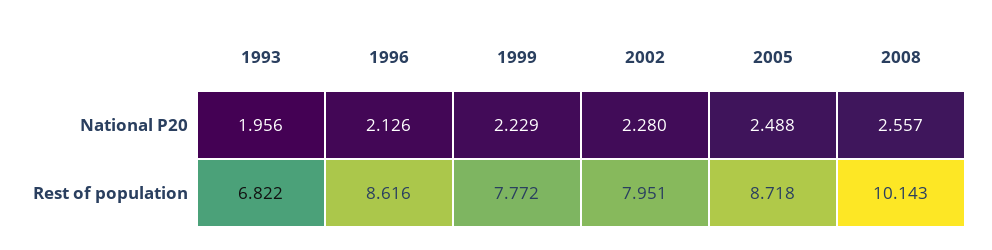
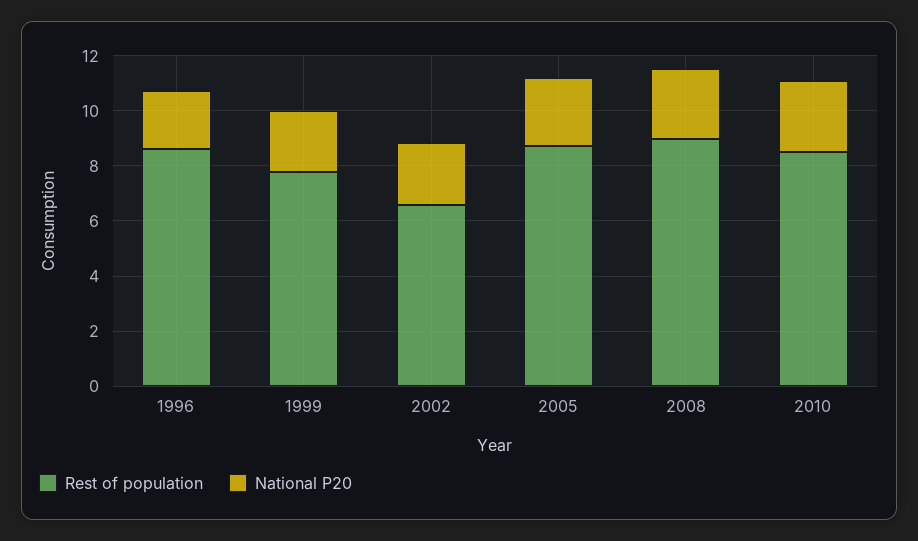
National P20, 1993: 1.956 -> none
Rest of population, 1993: 6.822 -> none
Rest of population, 2002: 7.951 -> 6.5
Rest of population, 2008: 10.143 -> 9
Rest of population, 2010: none -> 8.5
National P20, 2010: none -> 2.5

